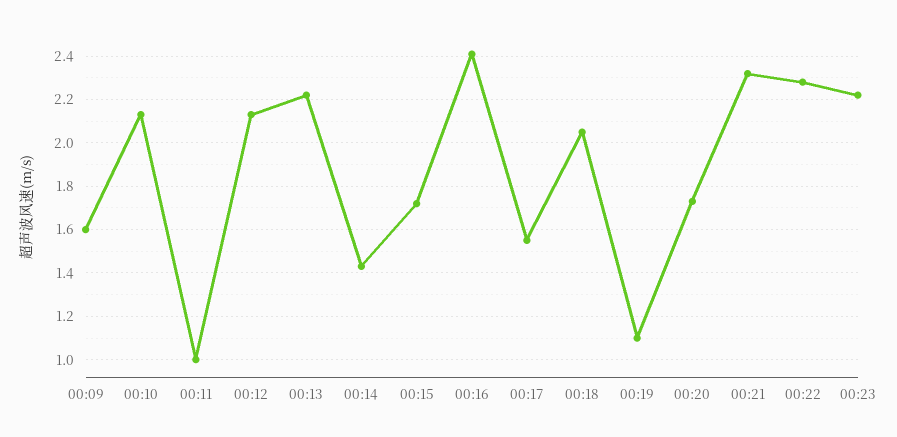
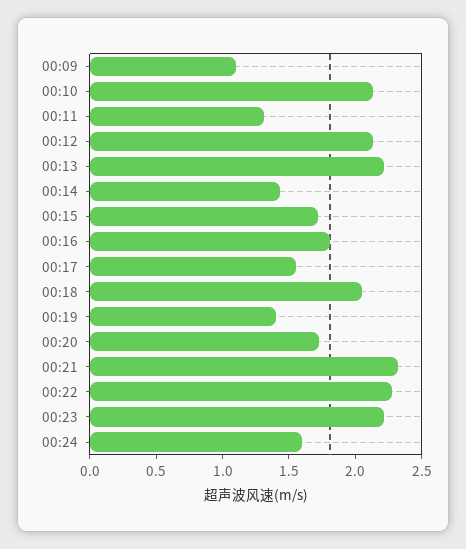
00:09: 1.6 -> 1.1
00:11: 1 -> 1.3
00:16: 2.4 -> 1.8
00:19: 1.1 -> 1.4
00:24: none -> 1.6

